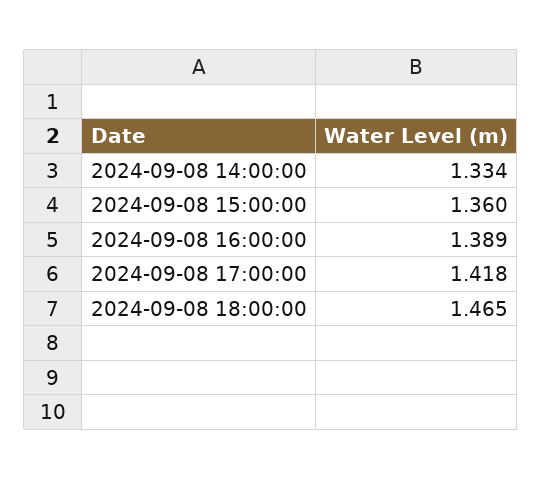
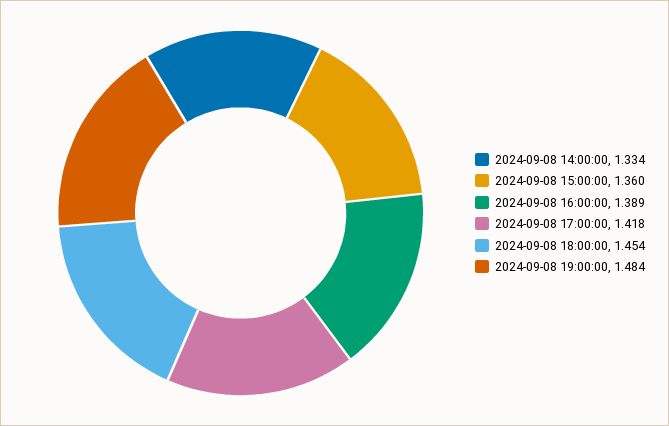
2024-09-08 18:00:00: 1.465 -> 1.454
2024-09-08 19:00:00: none -> 1.484

